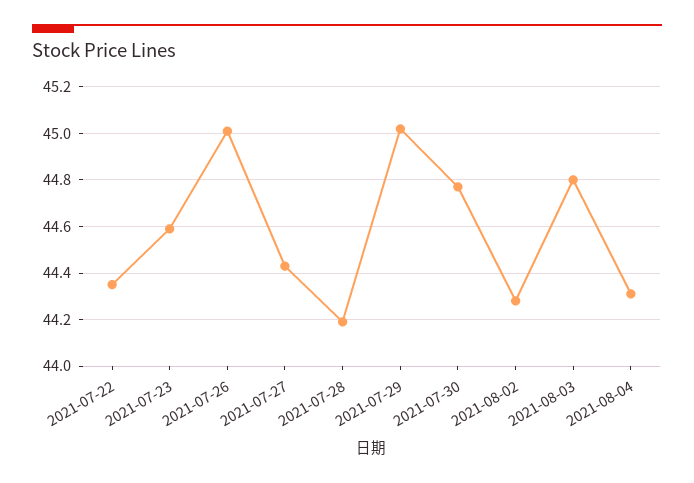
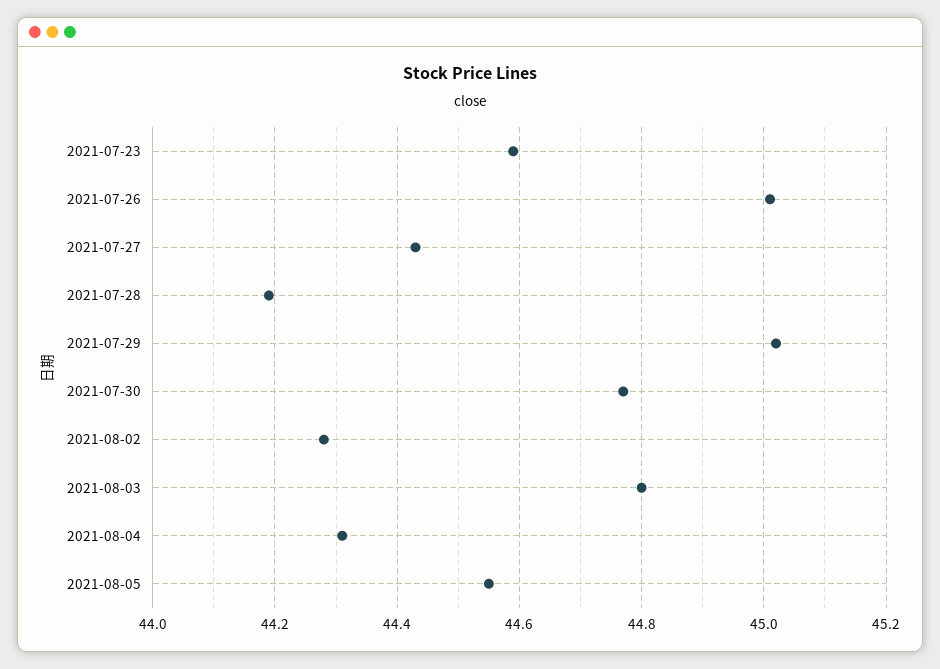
2021-07-22: 44.35 -> none
2021-08-05: none -> 44.55

